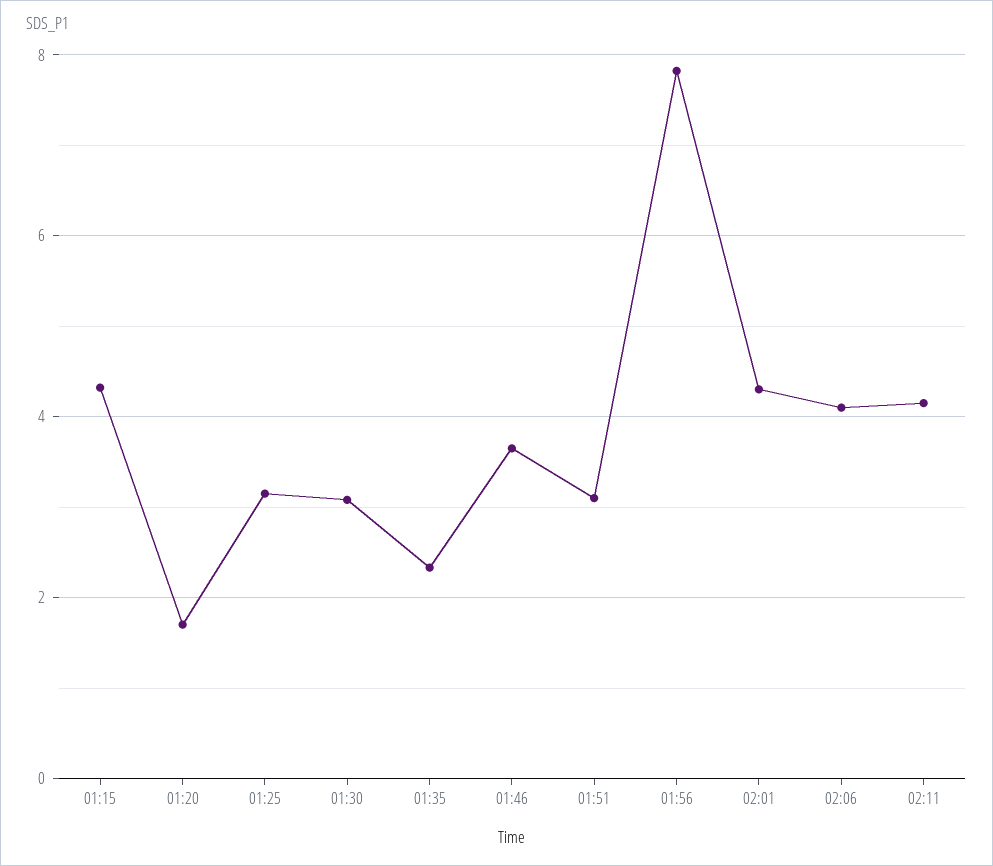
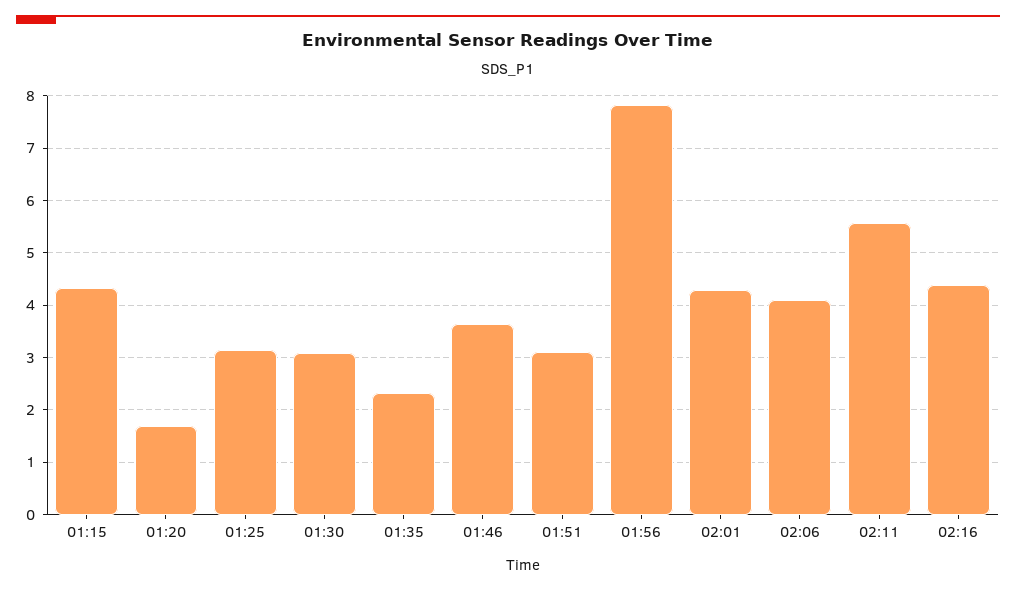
02:11: 4.2 -> 5.6
02:16: none -> 4.4

